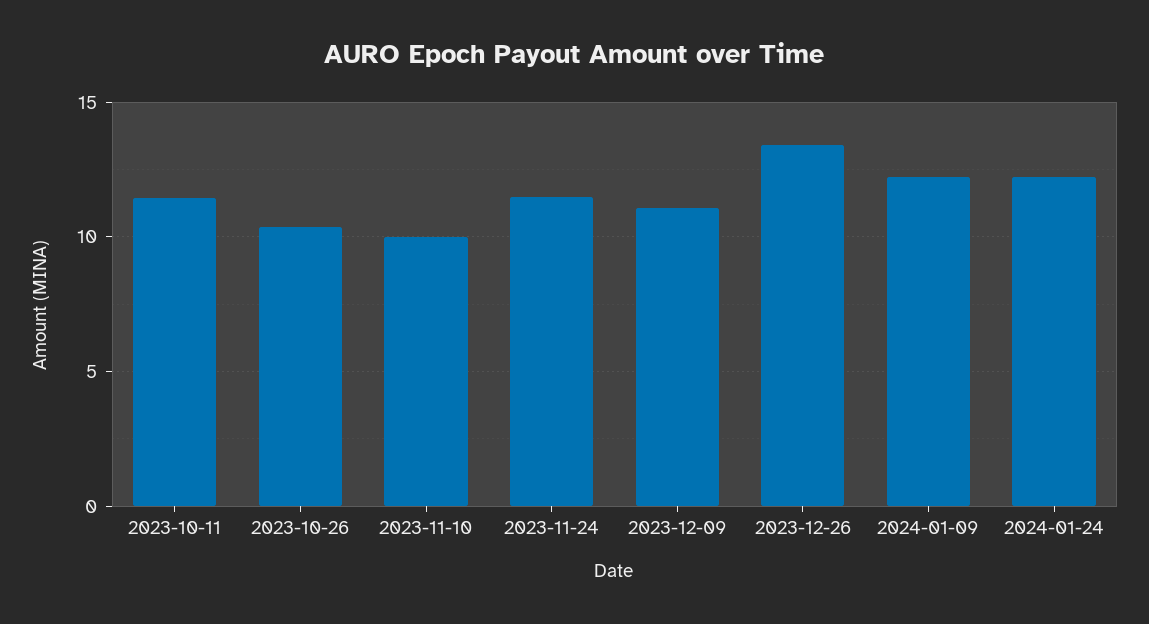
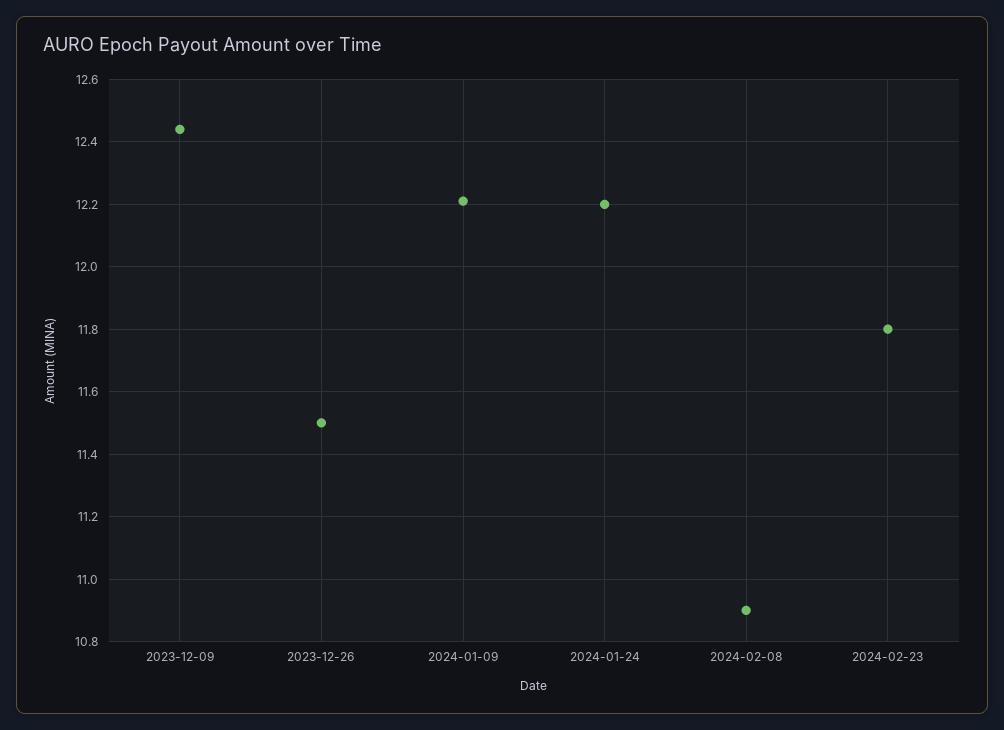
2023-10-11: 11.5 -> none
2023-10-26: 10.5 -> none
2023-11-10: 10 -> none
2023-11-24: 11.5 -> none
2023-12-09: 11 -> 12.45
2023-12-26: 13.5 -> 11.5
2024-02-08: none -> 10.9
2024-02-23: none -> 11.8

